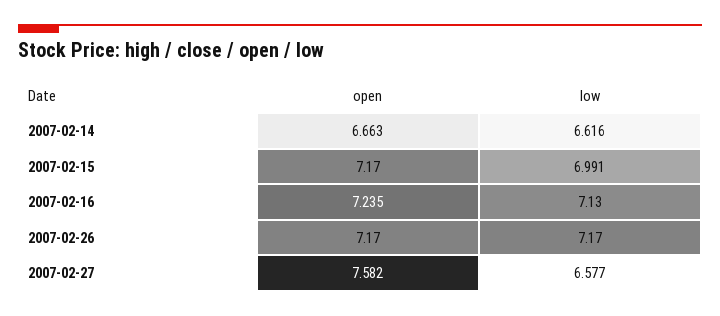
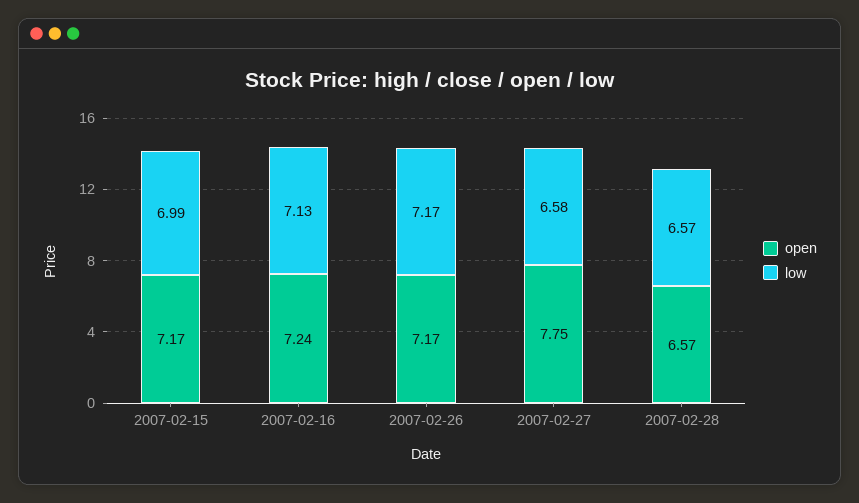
open, 2007-02-14: 6.663 -> none
low, 2007-02-14: 6.616 -> none
open, 2007-02-27: 7.582 -> 7.75
open, 2007-02-28: none -> 6.57
low, 2007-02-28: none -> 6.57

